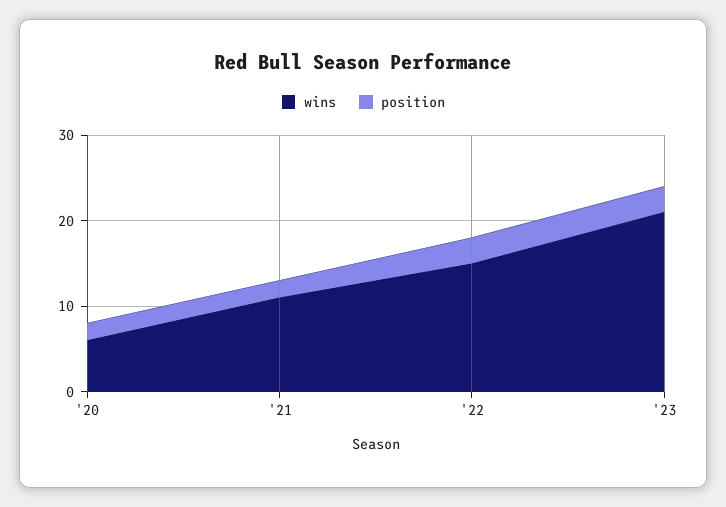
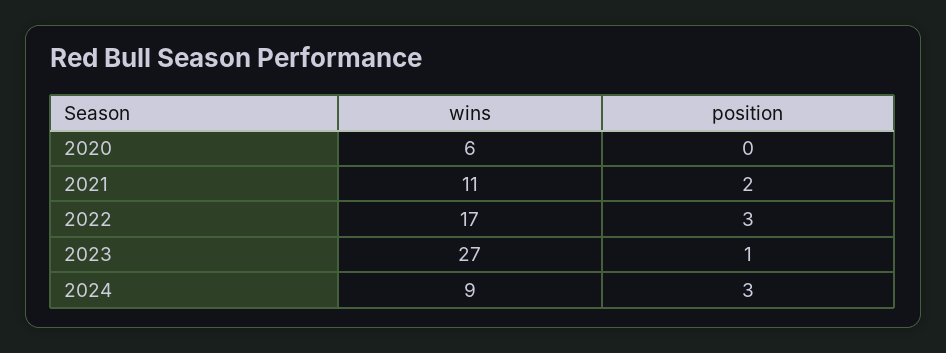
position, '20: 2 -> 0
wins, '22: 15 -> 17
wins, '23: 21 -> 27
position, '23: 3 -> 1
wins, 2024: none -> 9
position, 2024: none -> 3

